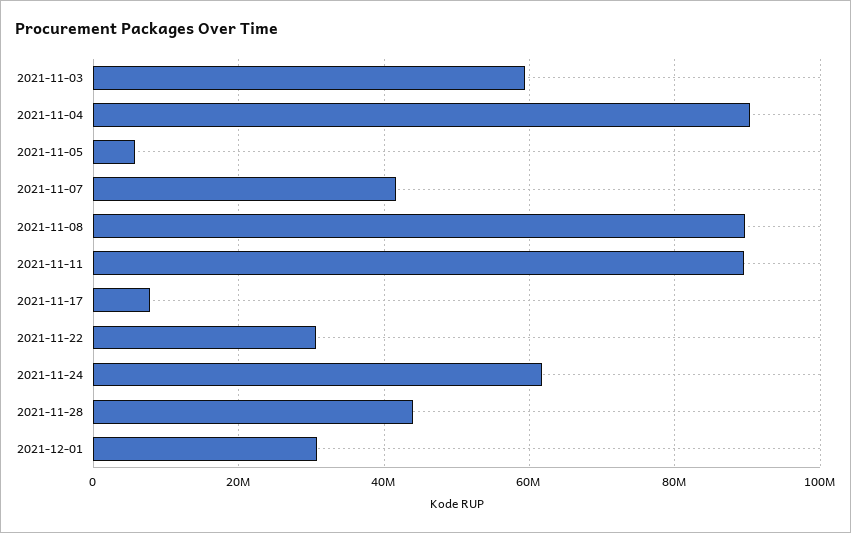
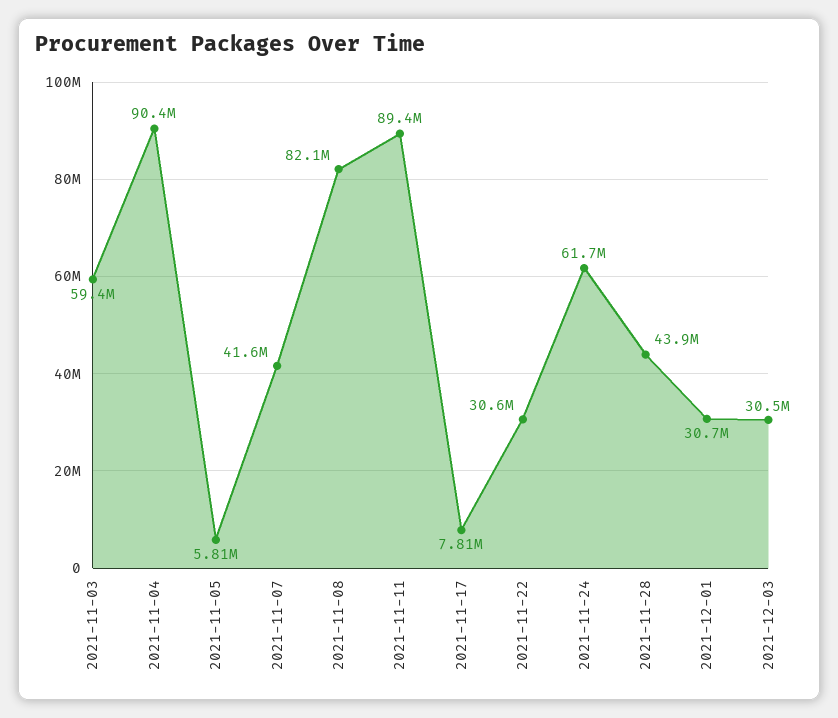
2021-11-08: 90000000 -> 82100000
2021-12-03: none -> 30500000

